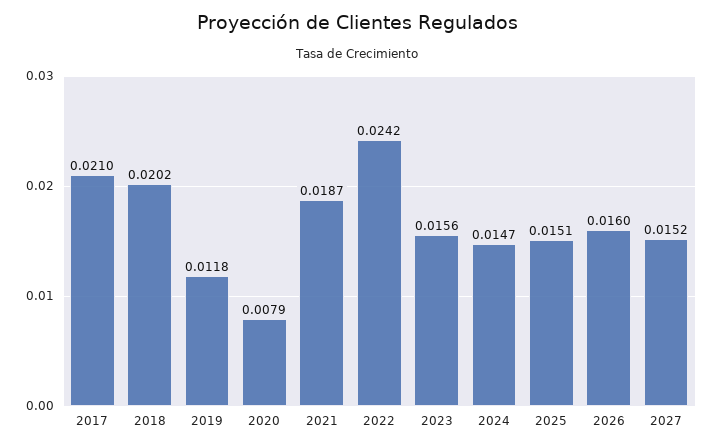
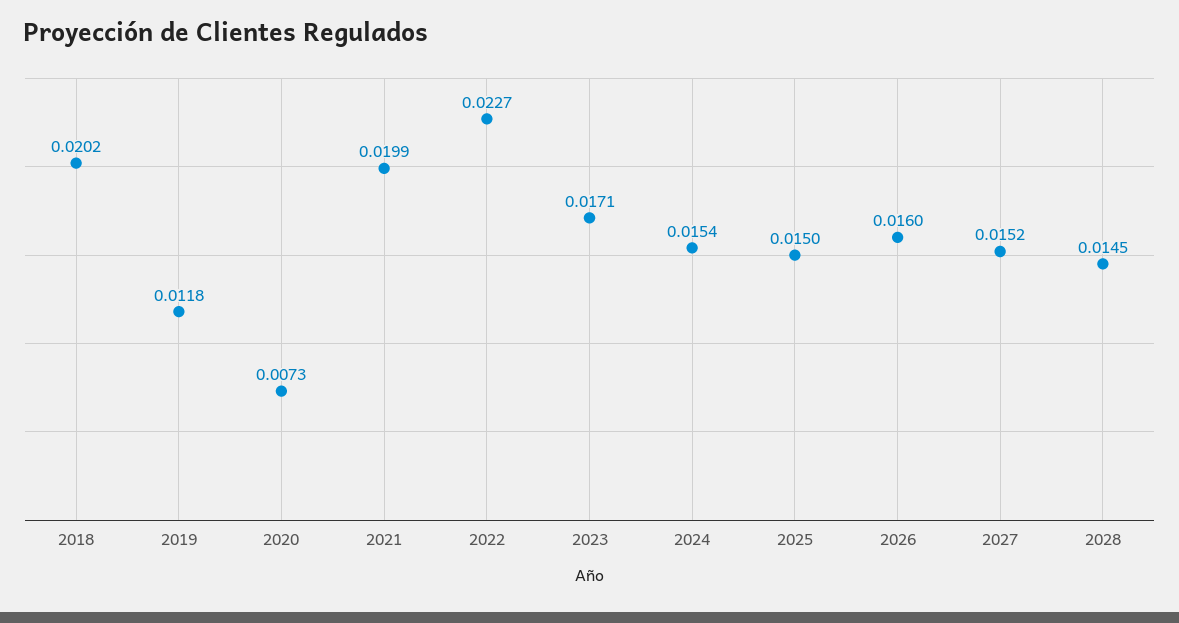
2017: 0.021 -> none
2020: 0.0079 -> 0.0073
2021: 0.0187 -> 0.0199
2022: 0.0242 -> 0.0227
2023: 0.0156 -> 0.0171
2024: 0.0147 -> 0.0154
2025: 0.0151 -> 0.015
2028: none -> 0.0145

